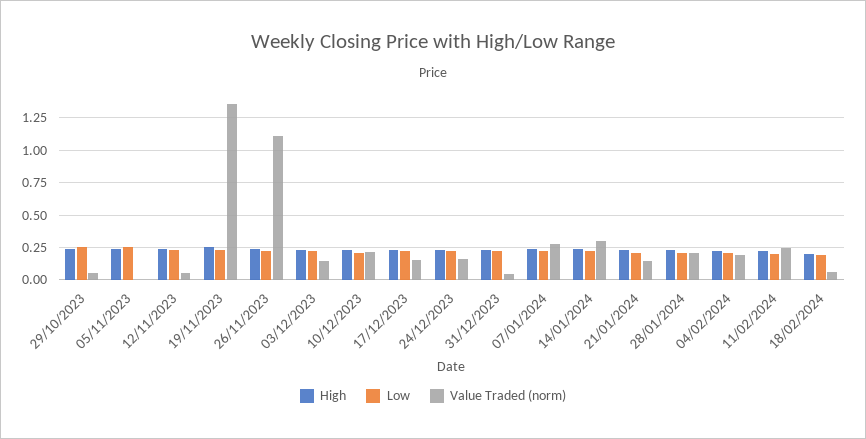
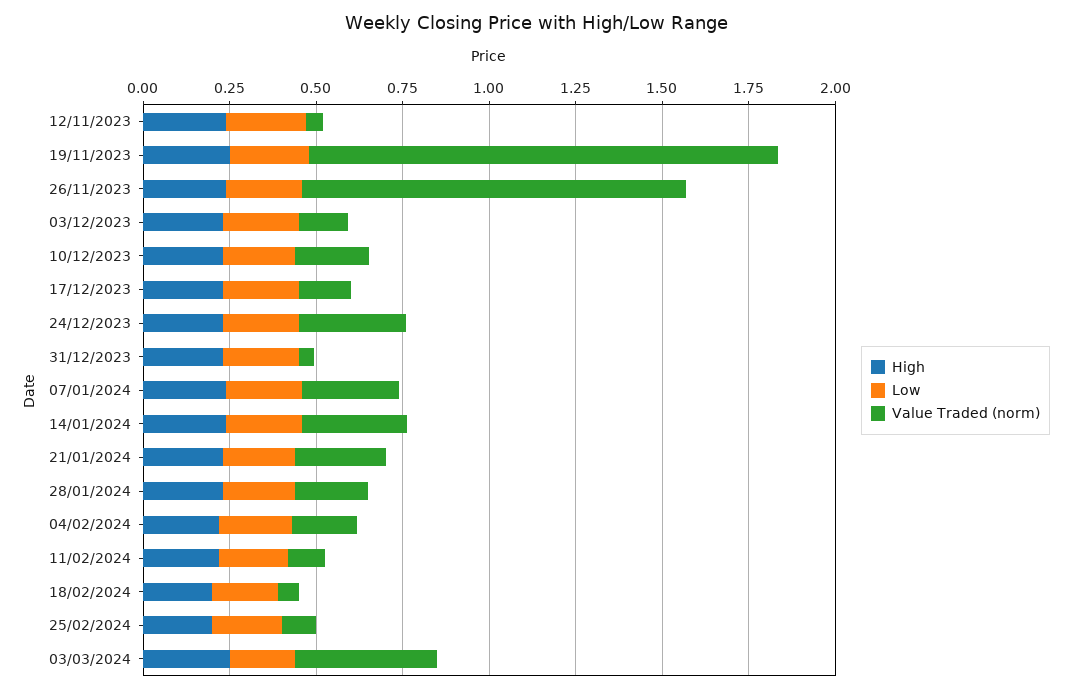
High, 29/10/2023: 0.25 -> none
Low, 29/10/2023: 0.25 -> none
Value Traded (norm), 29/10/2023: 0.05 -> none
High, 05/11/2023: 0.25 -> none
Low, 05/11/2023: 0.25 -> none
Value Traded (norm), 05/11/2023: 0 -> none
Value Traded (norm), 24/12/2023: 0.15 -> 0.3
Value Traded (norm), 21/01/2024: 0.15 -> 0.25
Value Traded (norm), 11/02/2024: 0.25 -> 0.1
High, 25/02/2024: none -> 0.2
Low, 25/02/2024: none -> 0.2
Value Traded (norm), 25/02/2024: none -> 0.1
High, 03/03/2024: none -> 0.25
Low, 03/03/2024: none -> 0.2
Value Traded (norm), 03/03/2024: none -> 0.4

